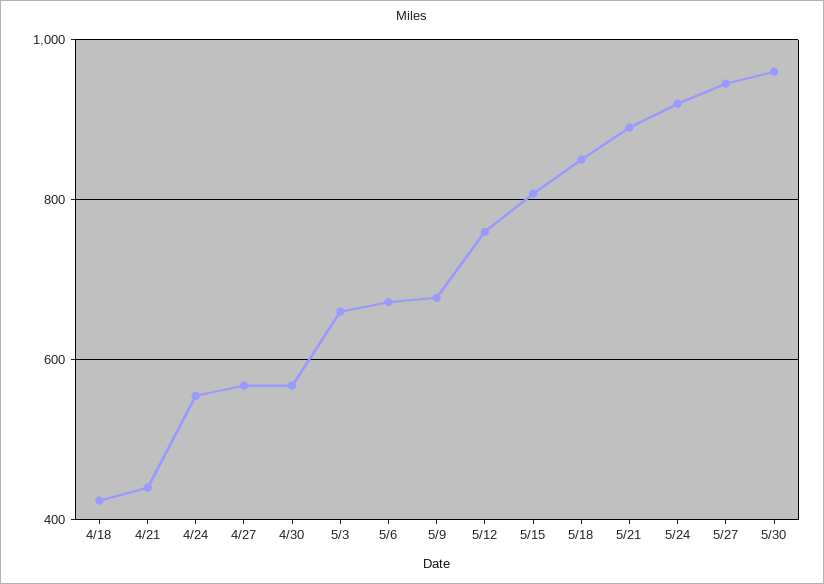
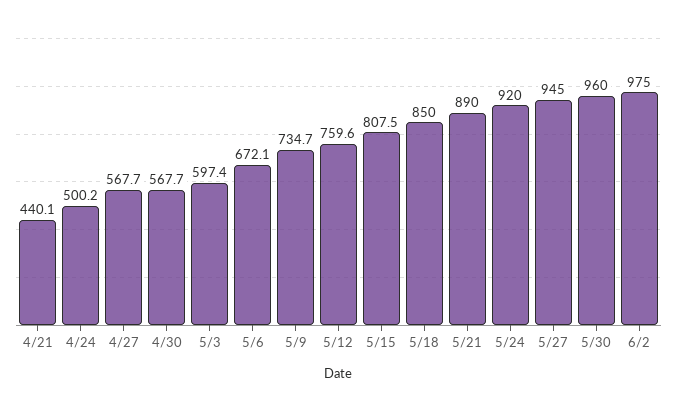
4/18: 420 -> none
4/24: 560 -> 500.2
5/3: 660 -> 597.4
5/9: 680 -> 734.7
6/2: none -> 975

